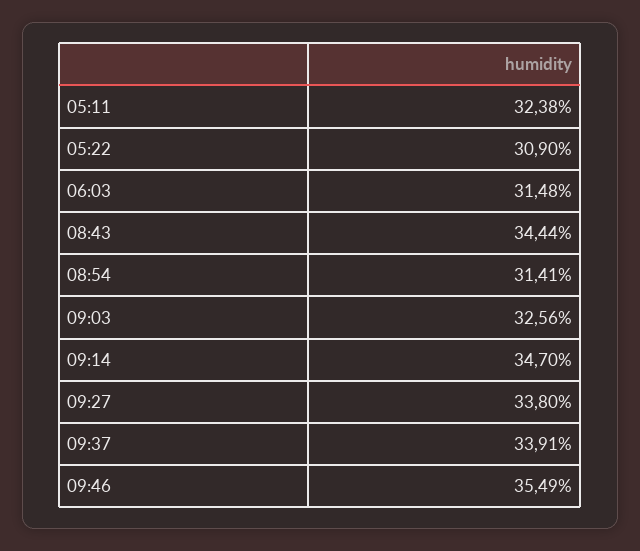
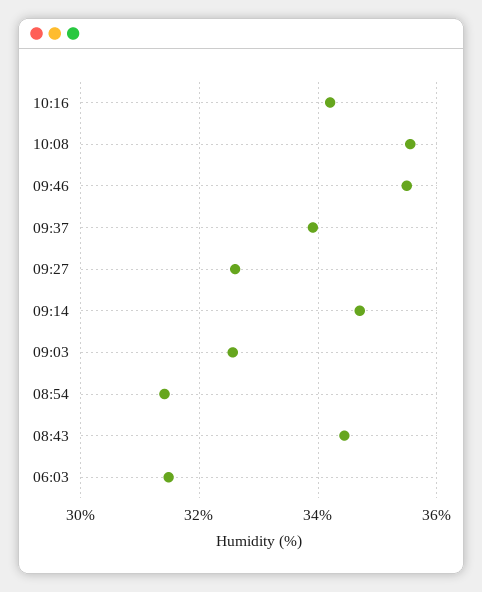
05:11: 32.38 -> none
05:22: 30.9 -> none
09:27: 33.8 -> 32.6
10:16: none -> 34.2
10:08: none -> 35.6

